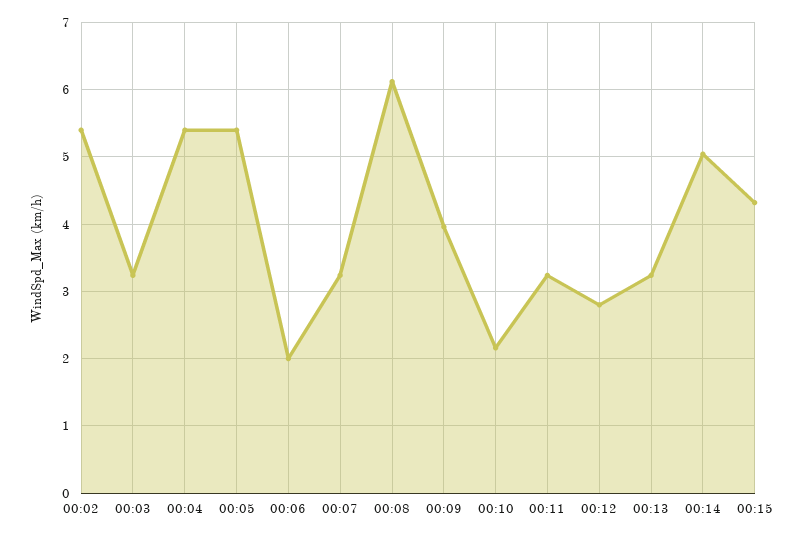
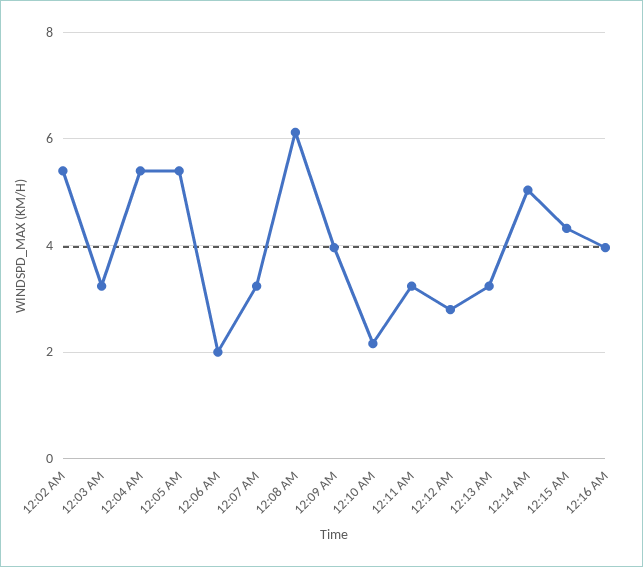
12:16 AM: none -> 4

